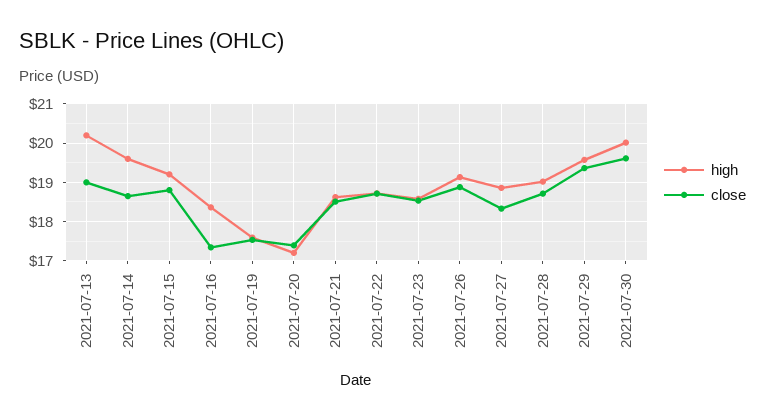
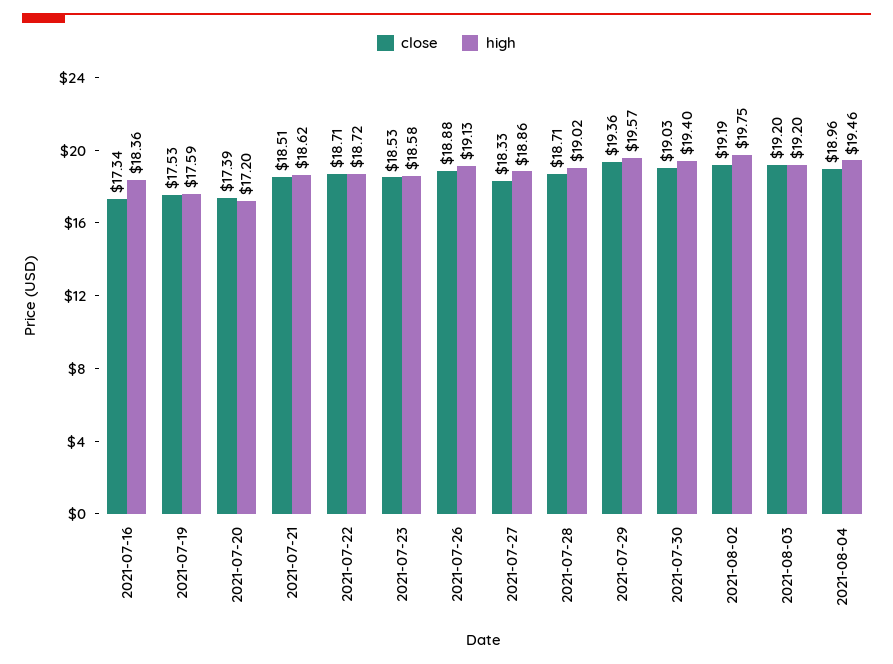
high, 2021-07-13: 20.2 -> none
close, 2021-07-13: 19 -> none
high, 2021-07-14: 19.6 -> none
close, 2021-07-14: 18.6 -> none
high, 2021-07-15: 19.2 -> none
close, 2021-07-15: 18.8 -> none
high, 2021-07-30: 20 -> 19.4
close, 2021-07-30: 19.6 -> 19.03
close, 2021-08-02: none -> 19.19
high, 2021-08-02: none -> 19.75
close, 2021-08-03: none -> 19.2
high, 2021-08-03: none -> 19.2
close, 2021-08-04: none -> 18.96
high, 2021-08-04: none -> 19.46

